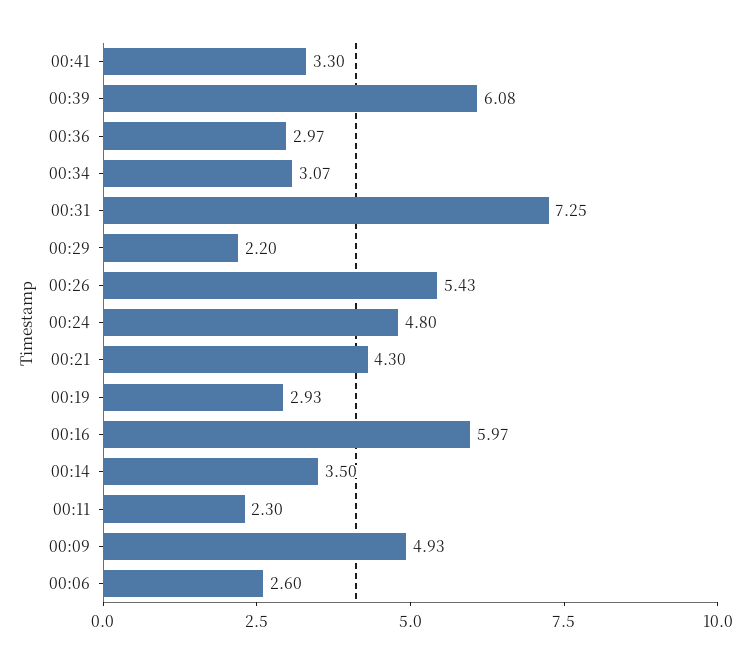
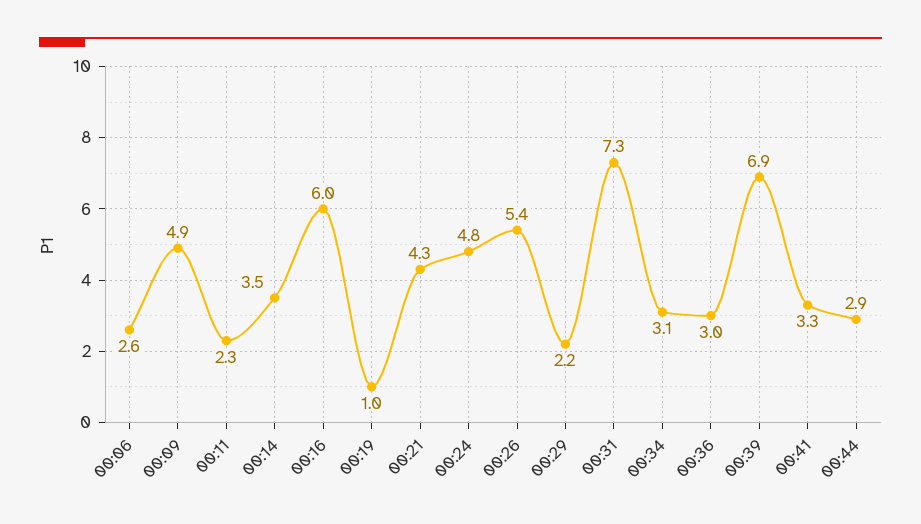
00:39: 6.08 -> 6.9
00:19: 2.93 -> 1
00:44: none -> 2.9

